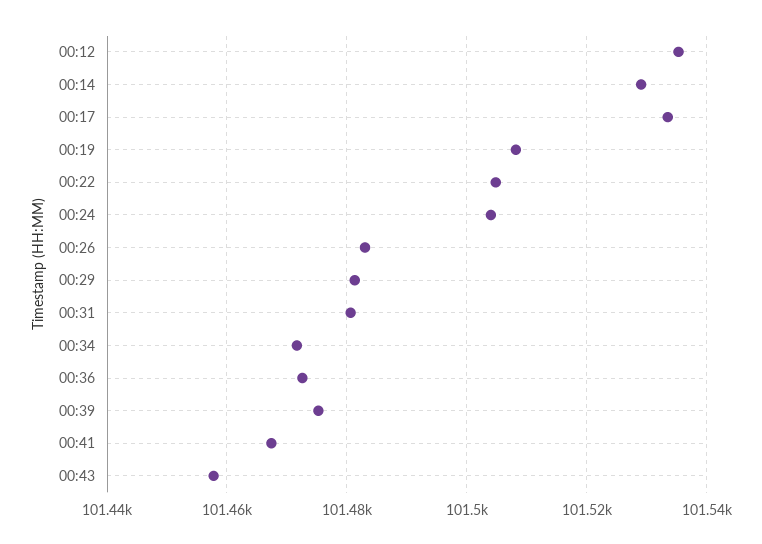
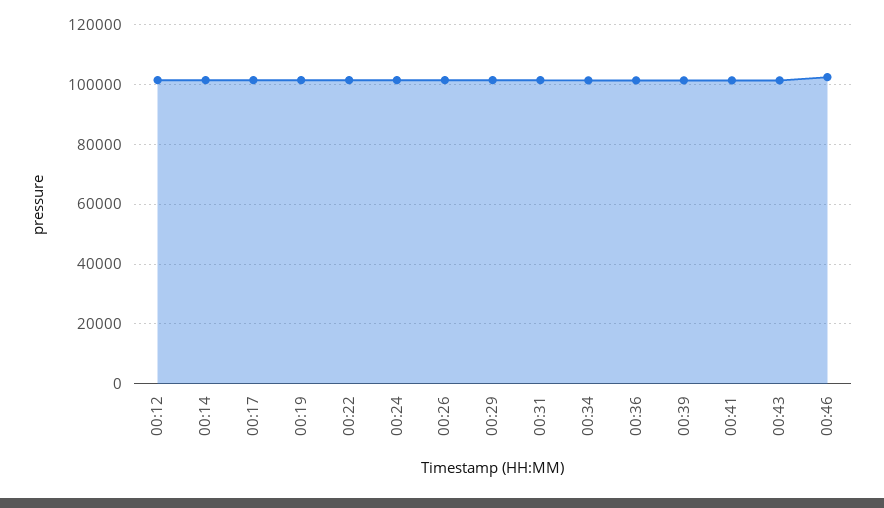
00:46: none -> 102500

